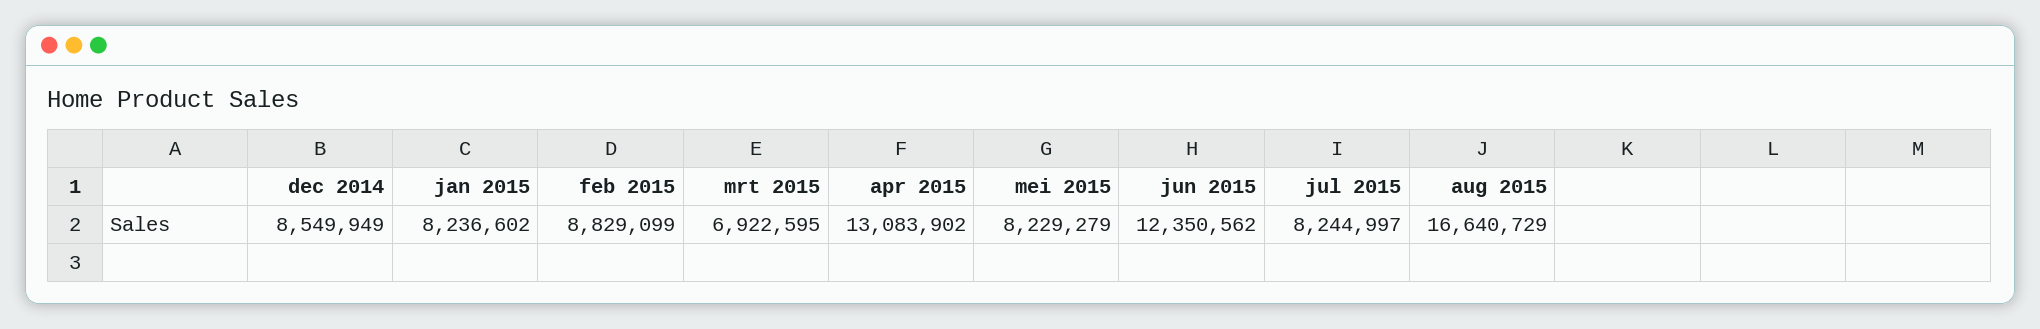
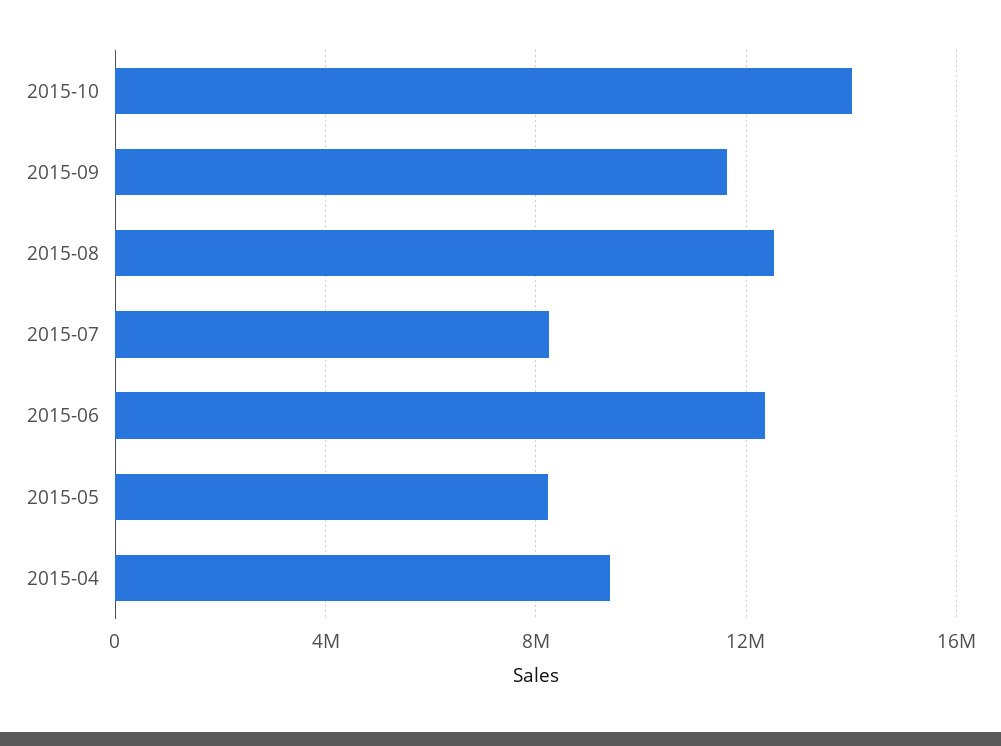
dec 2014: 8549949 -> none
jan 2015: 8236602 -> none
feb 2015: 8829099 -> none
mrt 2015: 6922595 -> none
apr 2015: 13083902 -> 9500000
aug 2015: 16640729 -> 12500000
2015-10: none -> 14000000
2015-09: none -> 11500000

